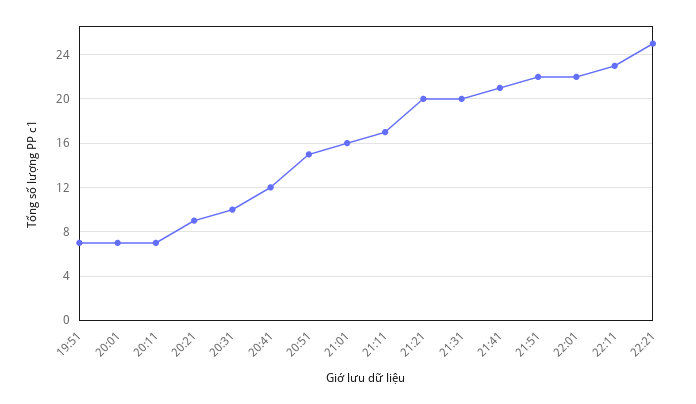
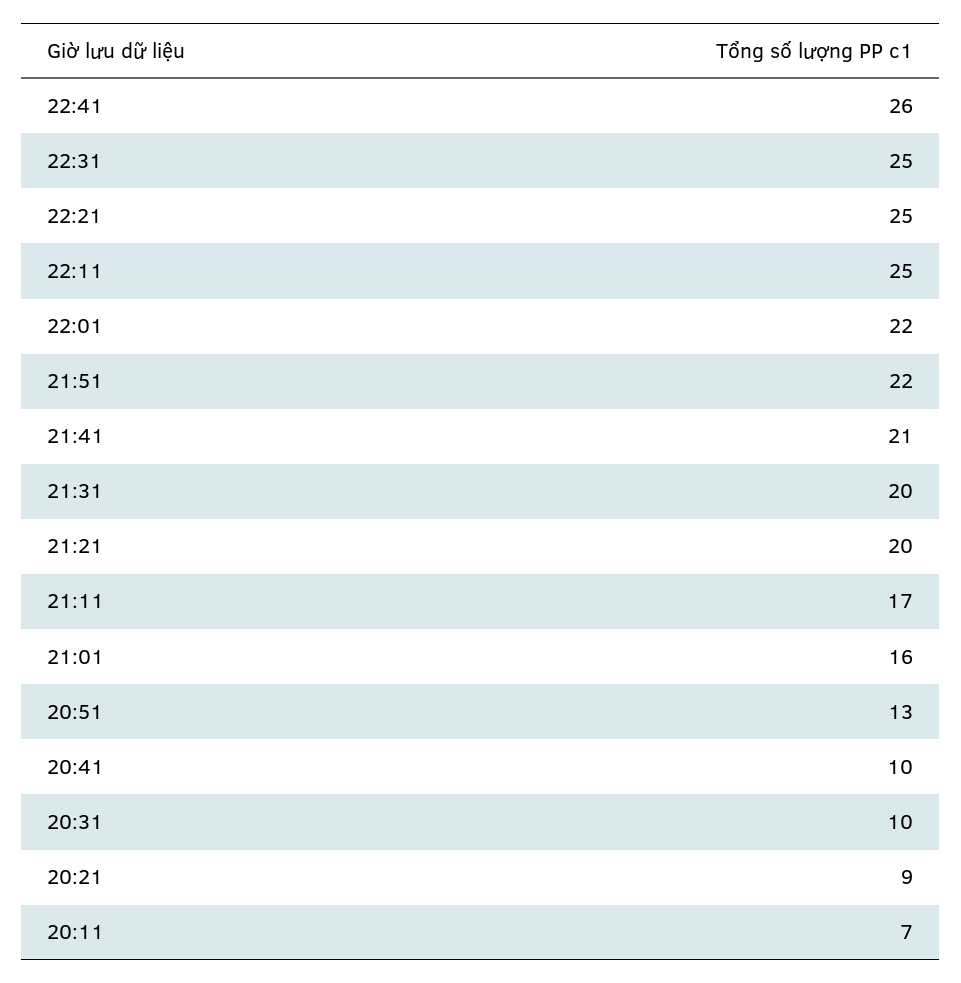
19:51: 7 -> none
20:01: 7 -> none
20:41: 12 -> 10
20:51: 15 -> 13
22:11: 23 -> 25
22:41: none -> 26
22:31: none -> 25

